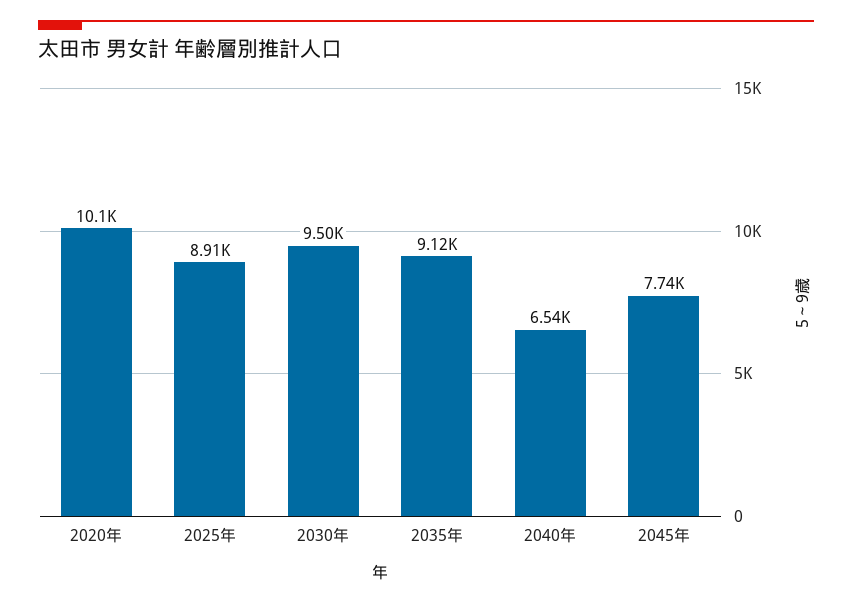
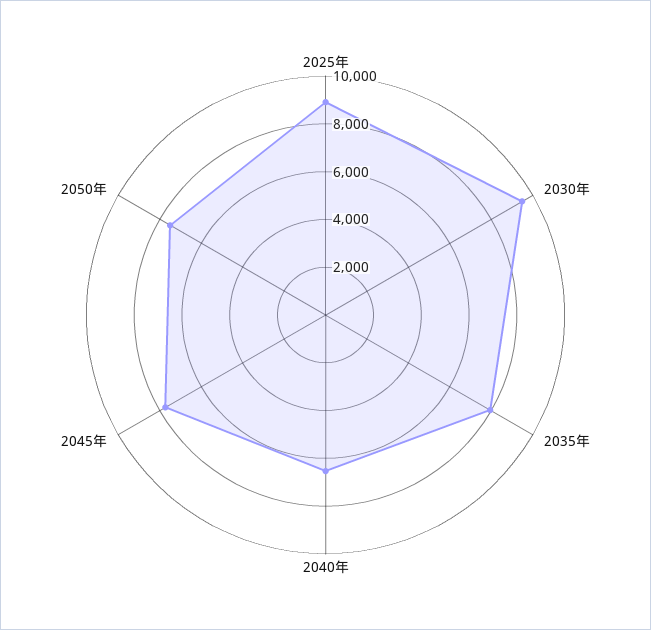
2020年: 10100 -> none
2035年: 9120 -> 8000
2050年: none -> 7500

